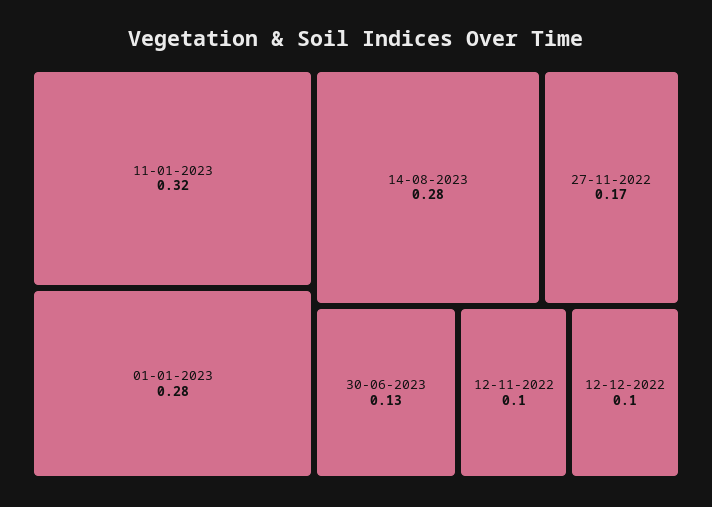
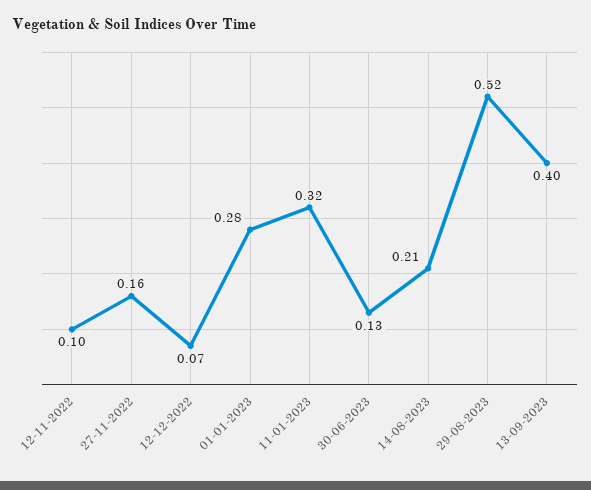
14-08-2023: 0.28 -> 0.21
27-11-2022: 0.17 -> 0.16
12-12-2022: 0.1 -> 0.07
29-08-2023: none -> 0.52
13-09-2023: none -> 0.4

